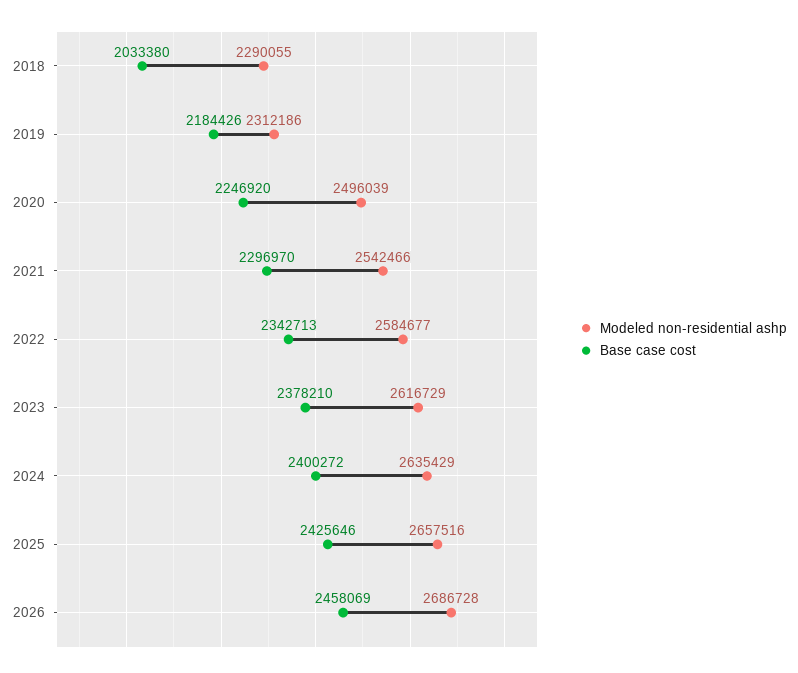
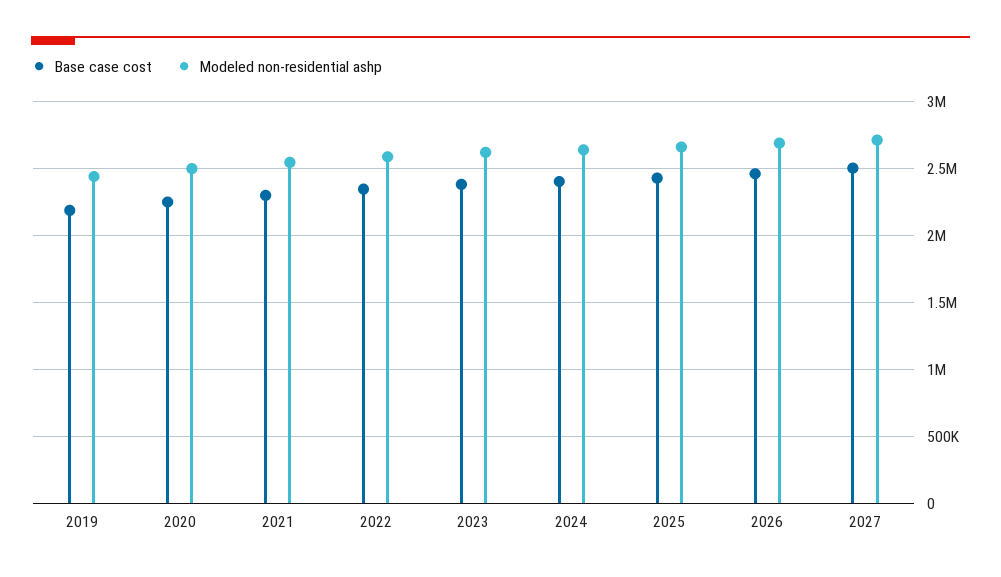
Modeled non-residential ashp, 2018: 2290055 -> none
Base case cost, 2018: 2033380 -> none
Modeled non-residential ashp, 2019: 2312186 -> 2450000
Base case cost, 2027: none -> 2500000
Modeled non-residential ashp, 2027: none -> 2700000

